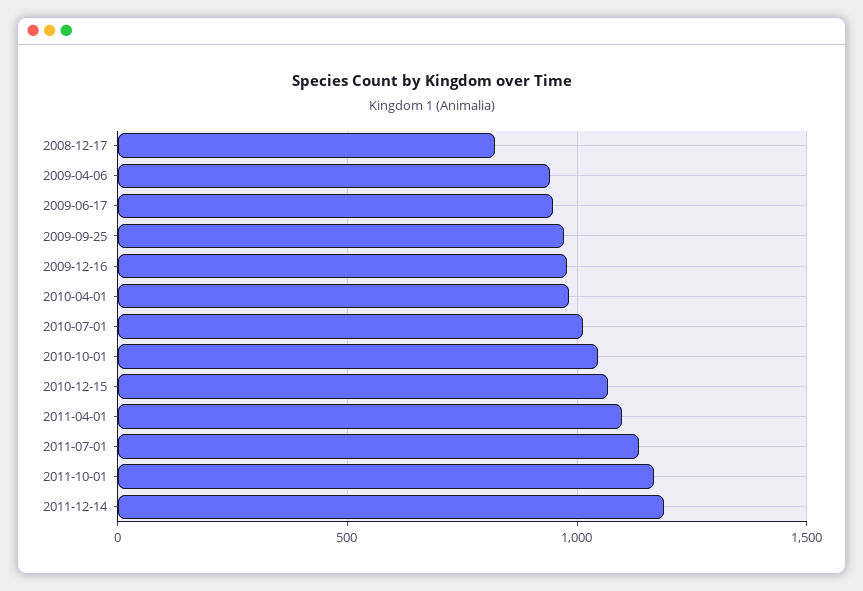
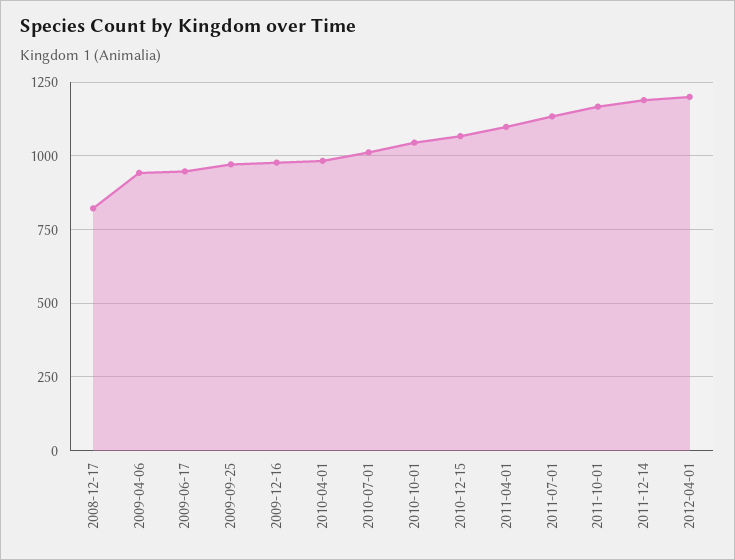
2012-04-01: none -> 1200

